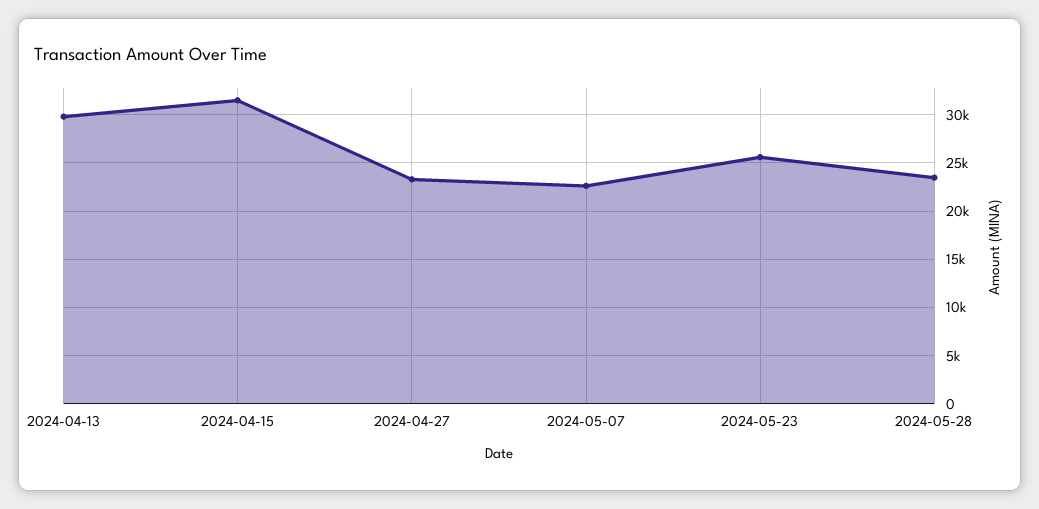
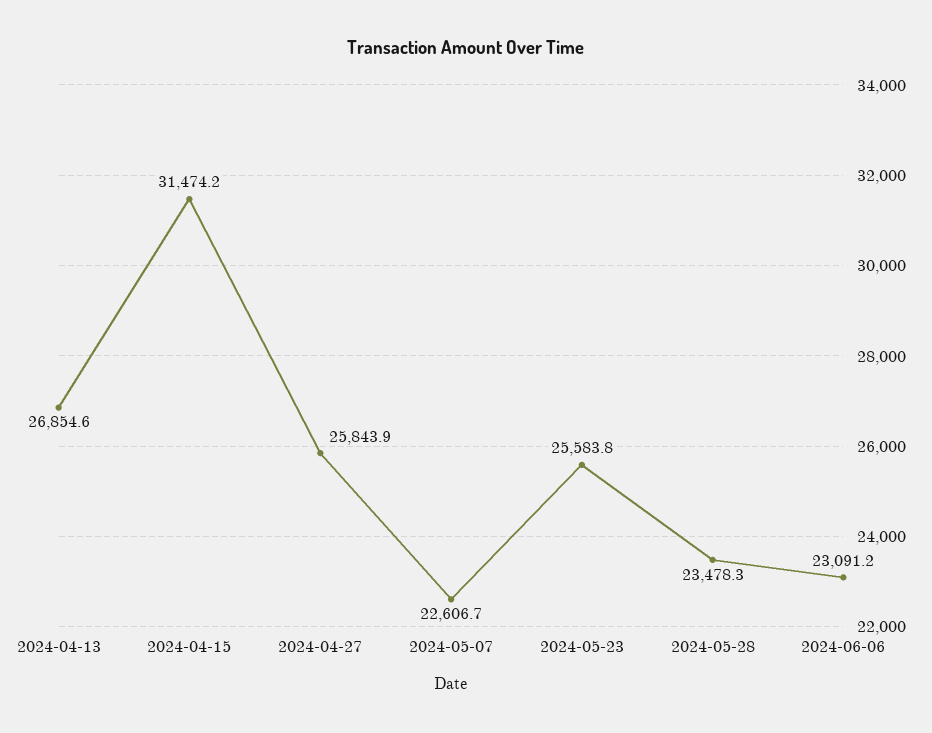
2024-04-13: 30000 -> 26854.6
2024-04-27: 23000 -> 25843.9
2024-06-06: none -> 23091.2

